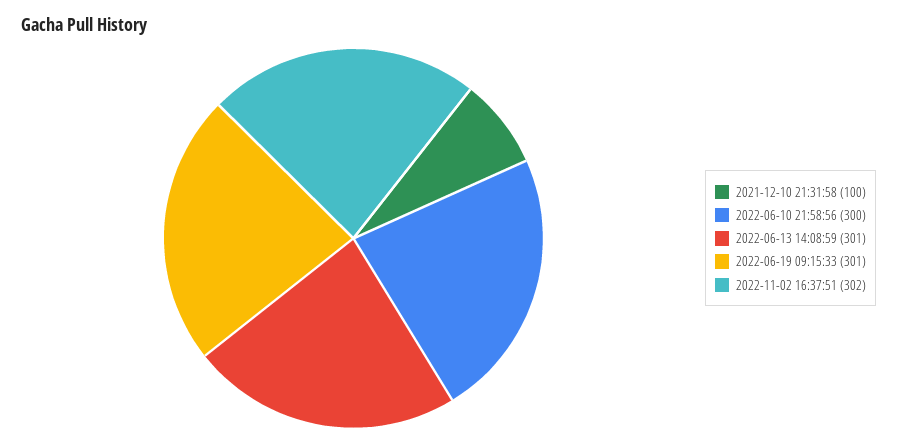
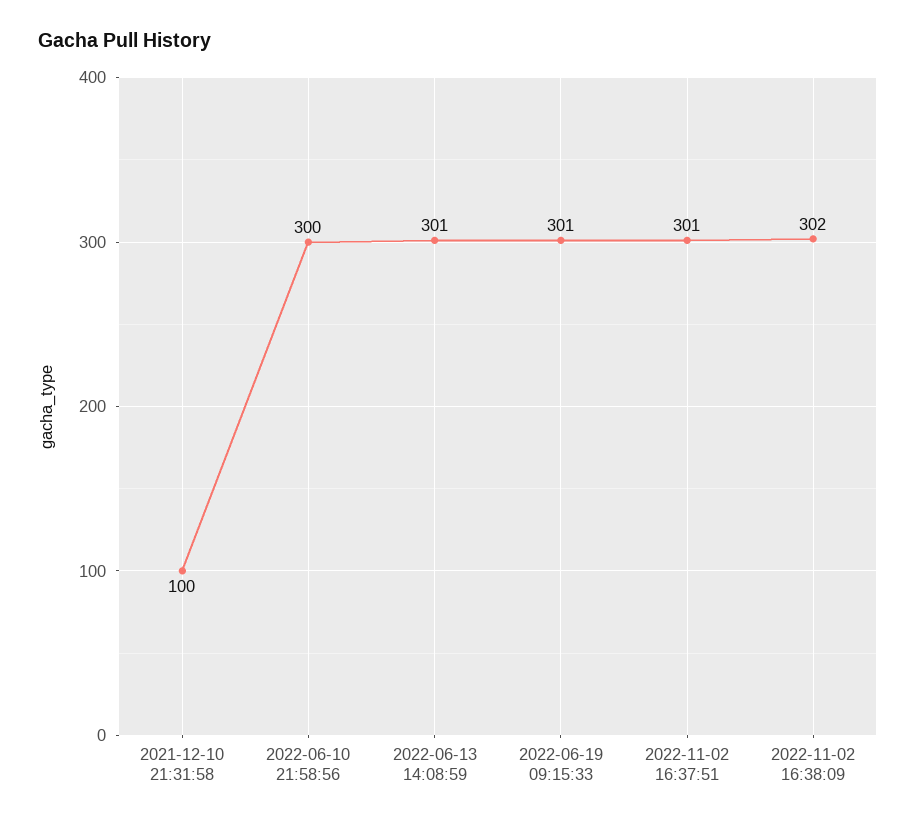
2022-11-02 16:37:51: 302 -> 301
2022-11-02 16:38:09: none -> 302

